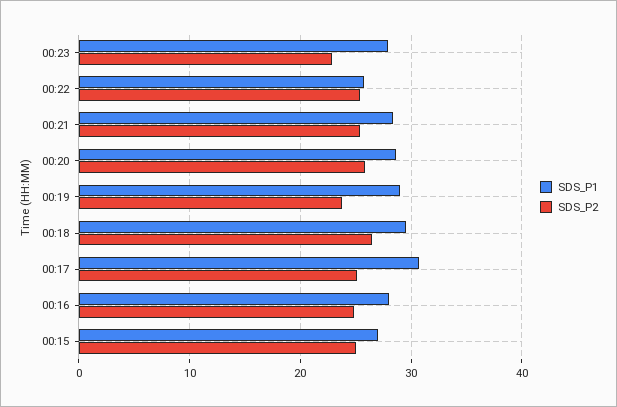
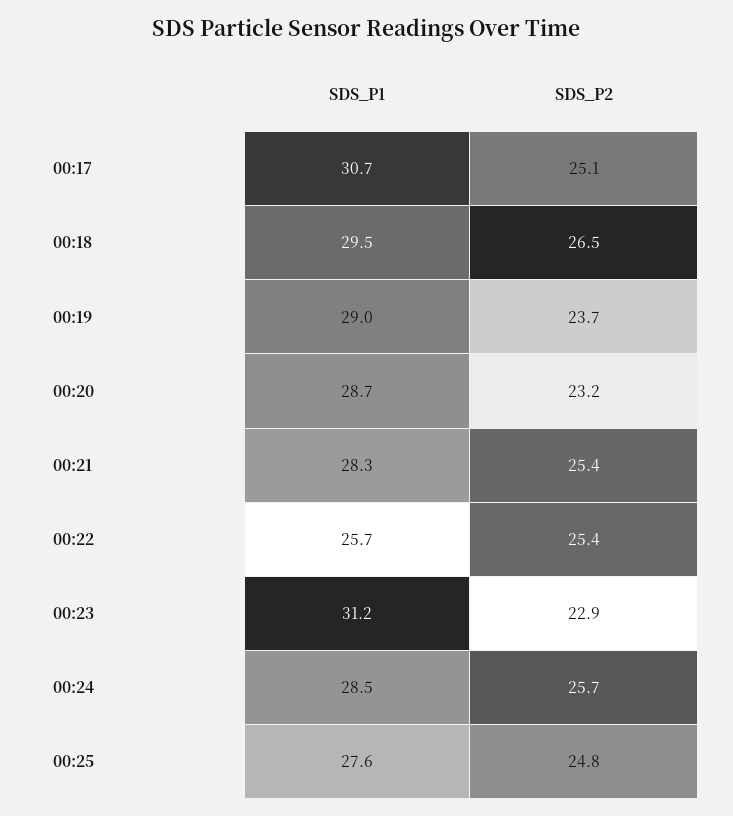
SDS_P1, 00:23: 28 -> 31.2
SDS_P2, 00:20: 26 -> 23.2
SDS_P1, 00:16: 28 -> none
SDS_P2, 00:16: 25 -> none
SDS_P1, 00:15: 27 -> none
SDS_P2, 00:15: 25 -> none
SDS_P1, 00:24: none -> 28.5
SDS_P2, 00:24: none -> 25.7
SDS_P1, 00:25: none -> 27.6
SDS_P2, 00:25: none -> 24.8

